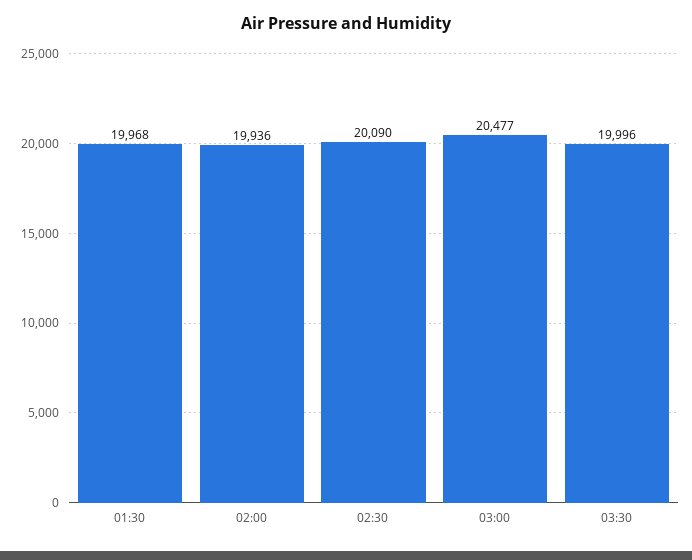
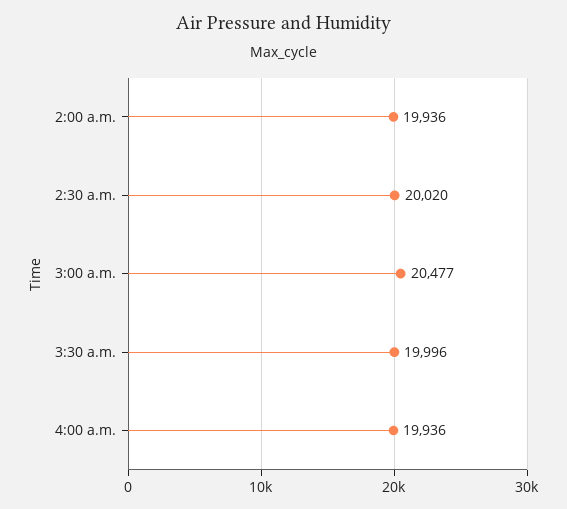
01:30: 19968 -> none
02:30: 20090 -> 20020
4:00 a.m.: none -> 19936

